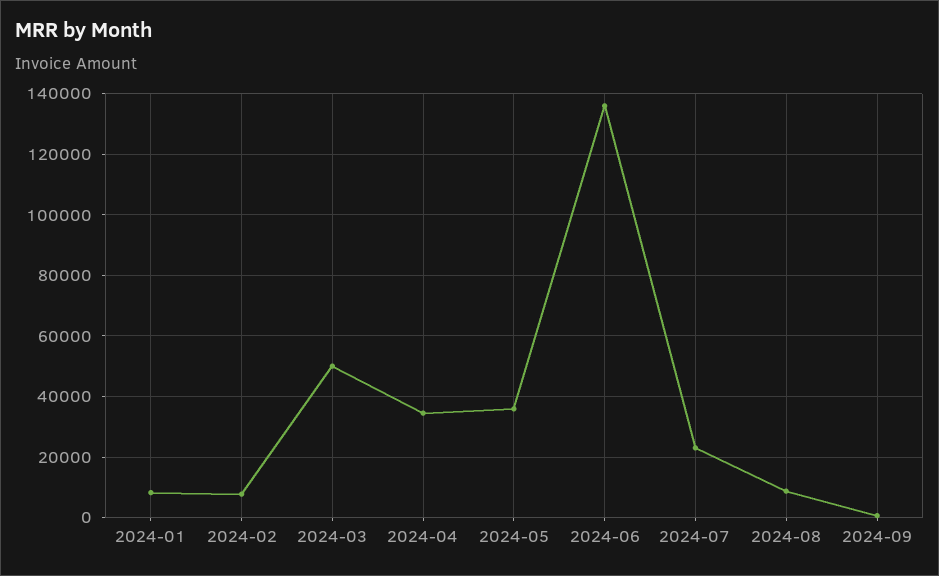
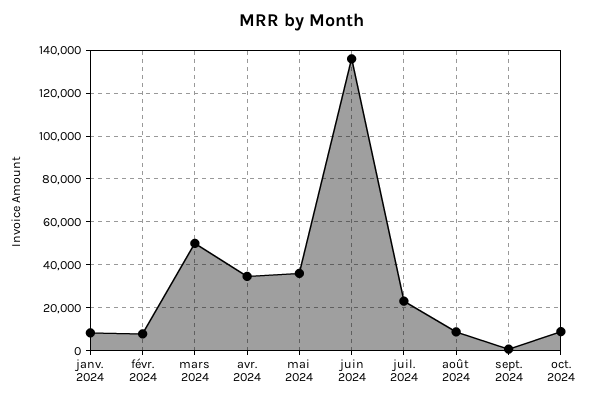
oct. 2024: none -> 10000

